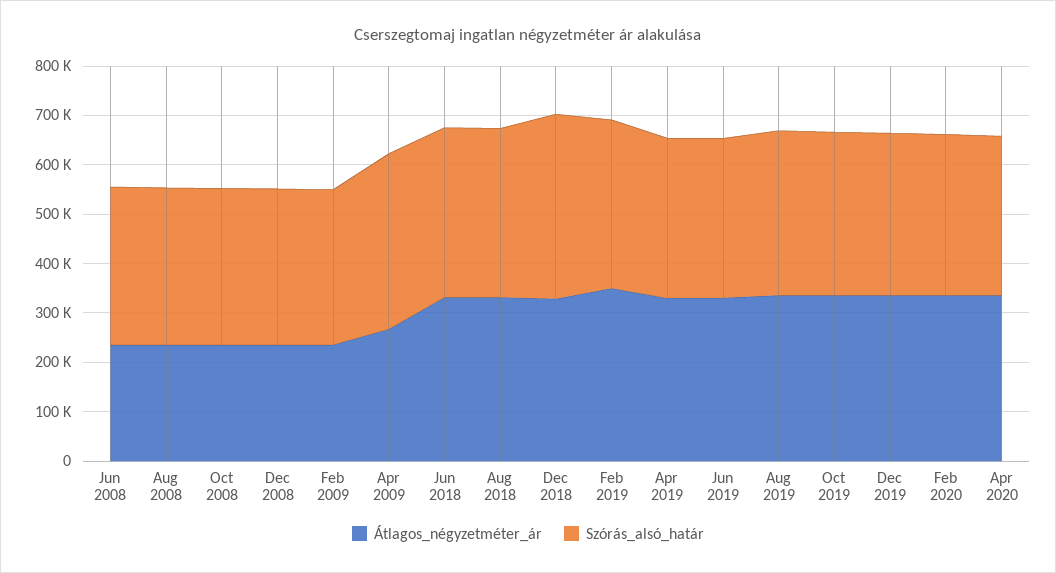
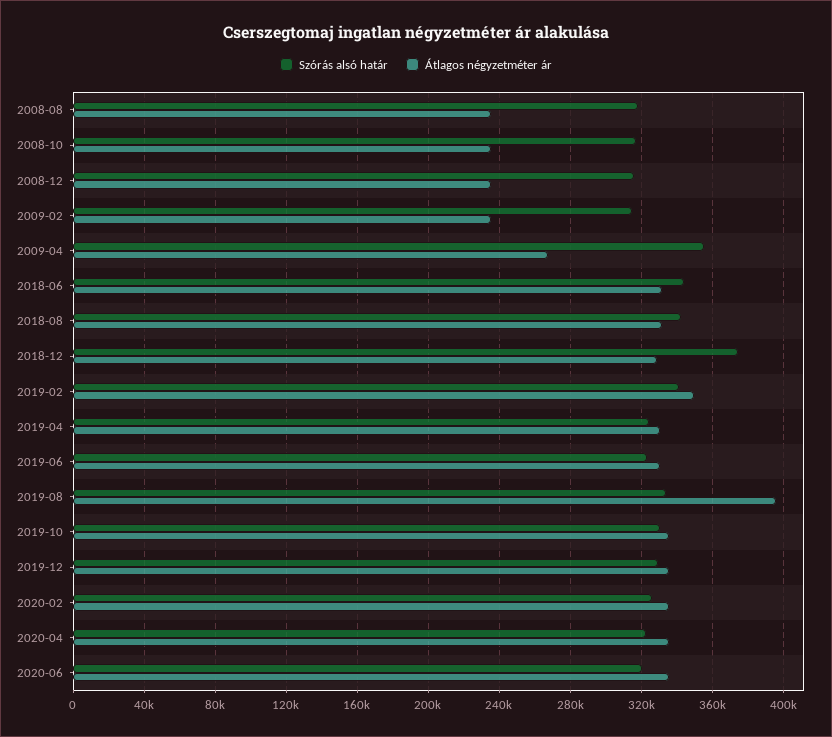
Átlagos_négyzetméter_ár, Jun 2008: 240000 -> none
Szórás_alsó_határ, Jun 2008: 320000 -> none
Átlagos_négyzetméter_ár, Aug 2019: 340000 -> 395000
Szórás_alsó_határ, 2020-06: none -> 320000
Átlagos_négyzetméter_ár, 2020-06: none -> 335000

